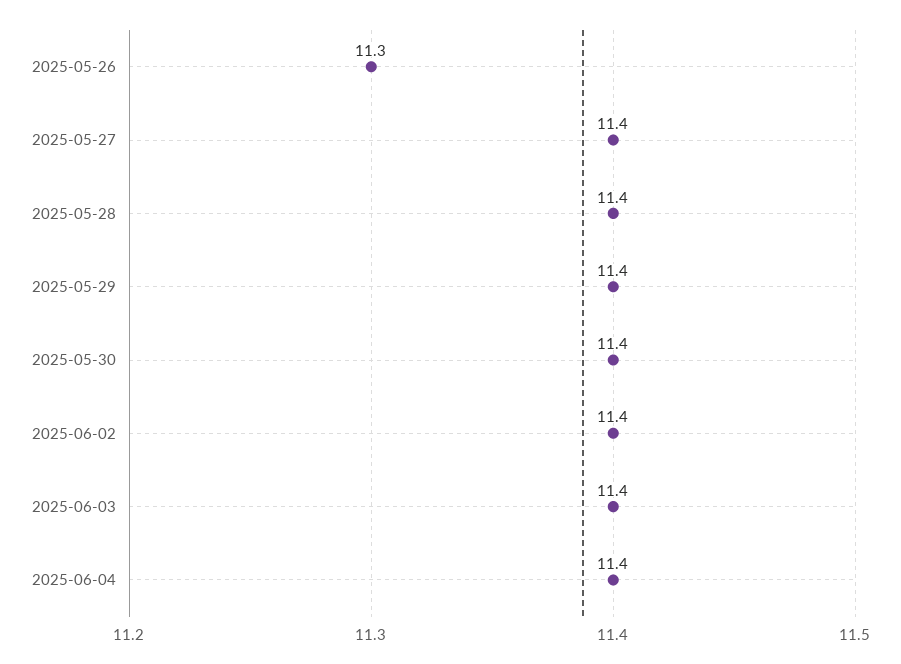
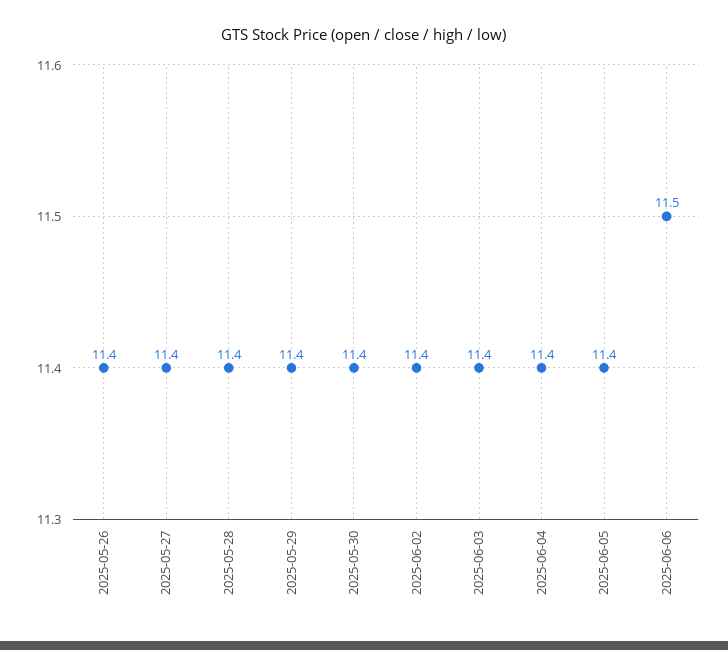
2025-05-26: 11.3 -> 11.4
2025-06-05: none -> 11.4
2025-06-06: none -> 11.5

